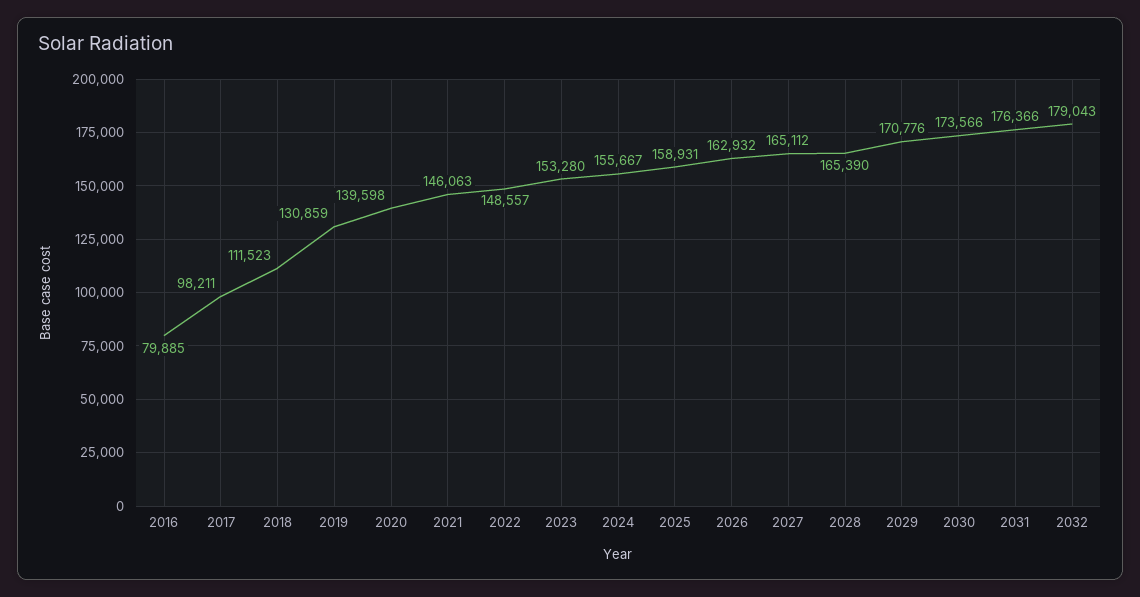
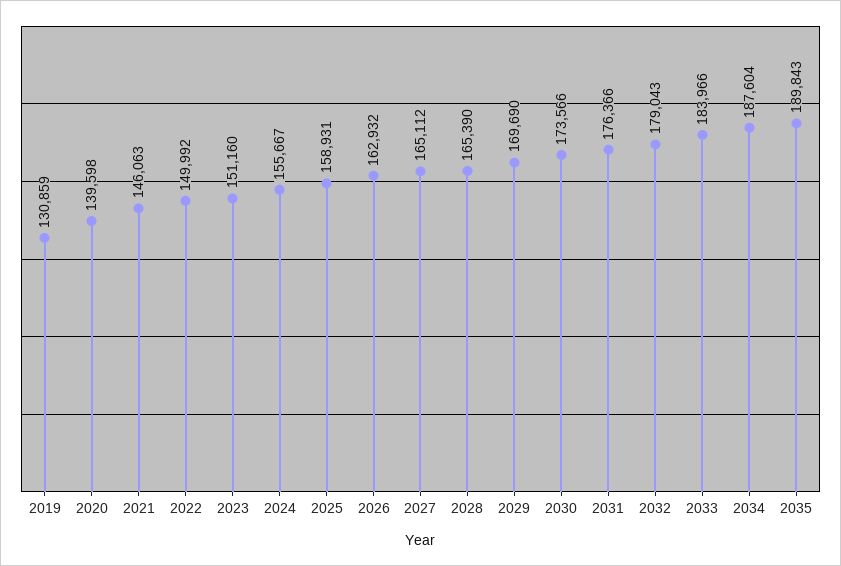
2016: 79885 -> none
2017: 98211 -> none
2018: 111523 -> none
2022: 148557 -> 149992
2023: 153280 -> 151160
2029: 170776 -> 169690
2033: none -> 183966
2034: none -> 187604
2035: none -> 189843

